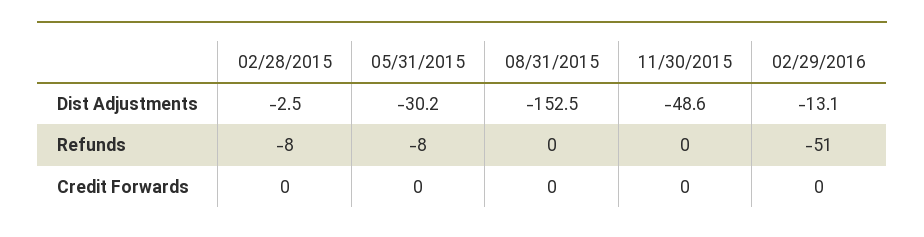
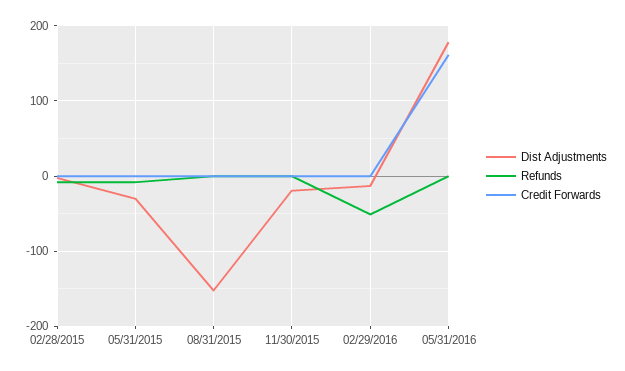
Dist Adjustments, 11/30/2015: -48.6 -> -20
Dist Adjustments, 05/31/2016: none -> 180
Refunds, 05/31/2016: none -> 0
Credit Forwards, 05/31/2016: none -> 160

